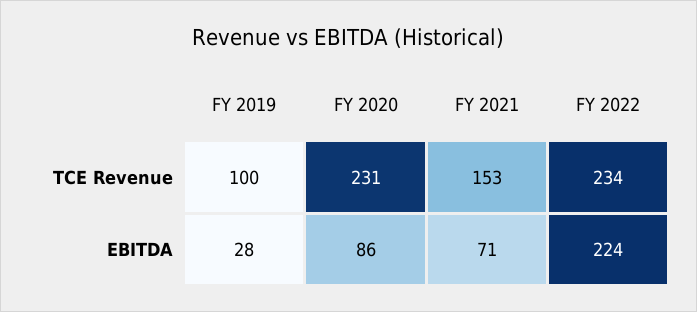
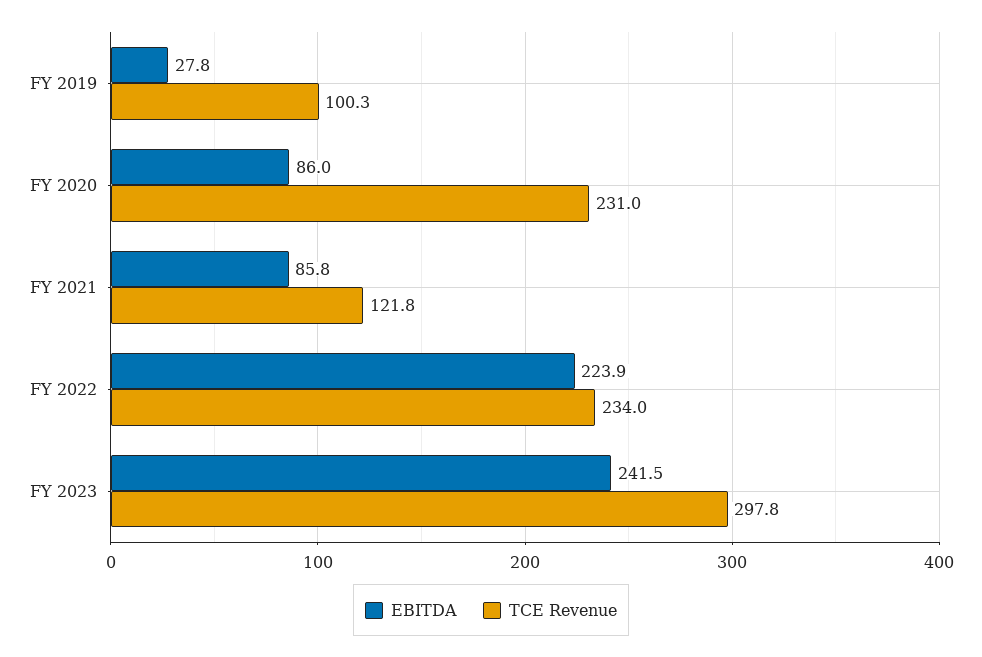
TCE Revenue, FY 2021: 153 -> 121.8
EBITDA, FY 2021: 71 -> 85.8
EBITDA, FY 2023: none -> 241.5
TCE Revenue, FY 2023: none -> 297.8

